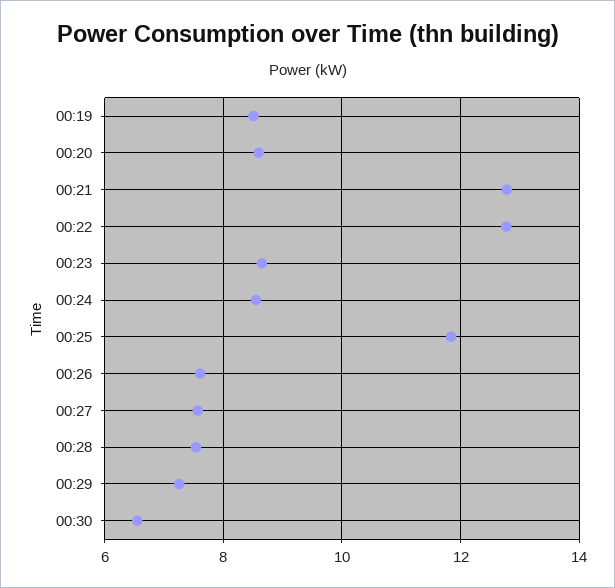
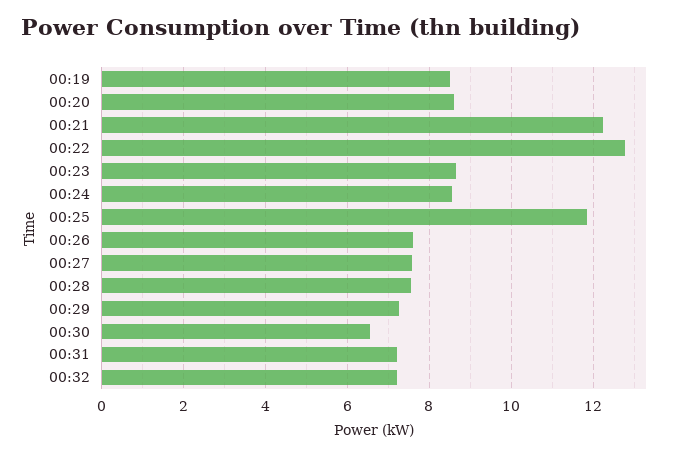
00:21: 12.8 -> 12.2
00:31: none -> 7.2
00:32: none -> 7.2

